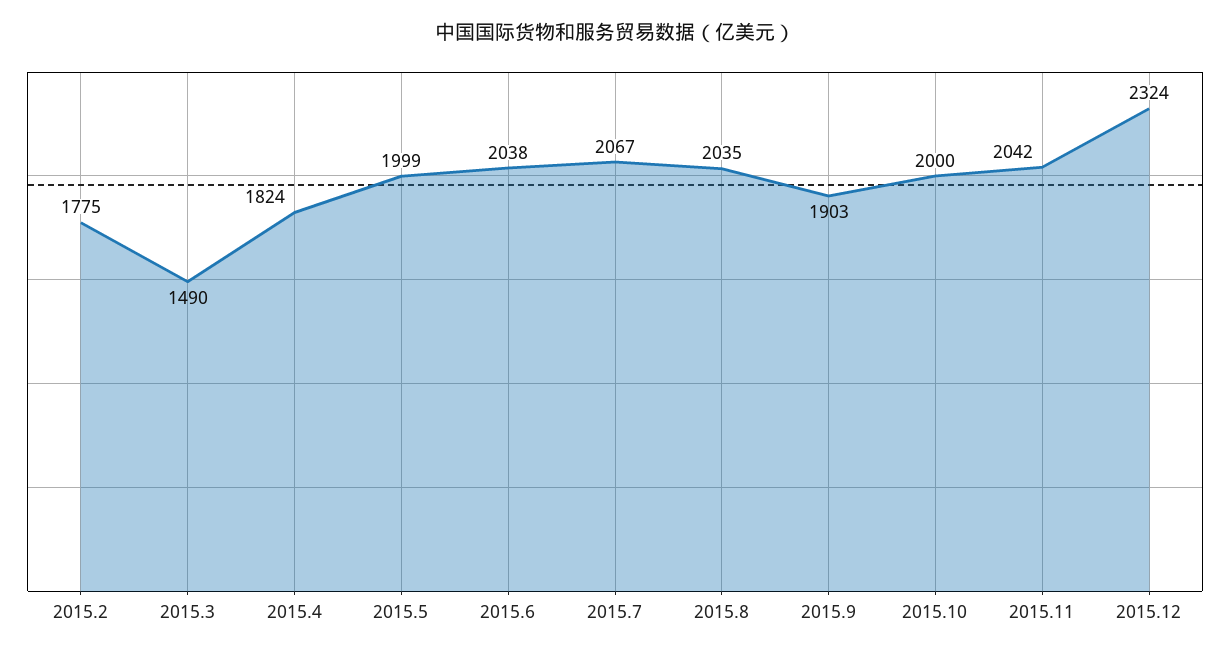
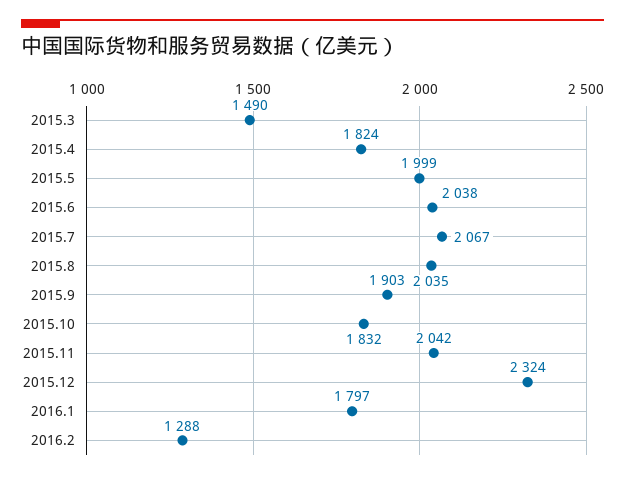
2015.2: 1775 -> none
2015.10: 2000 -> 1832
2016.1: none -> 1797
2016.2: none -> 1288

